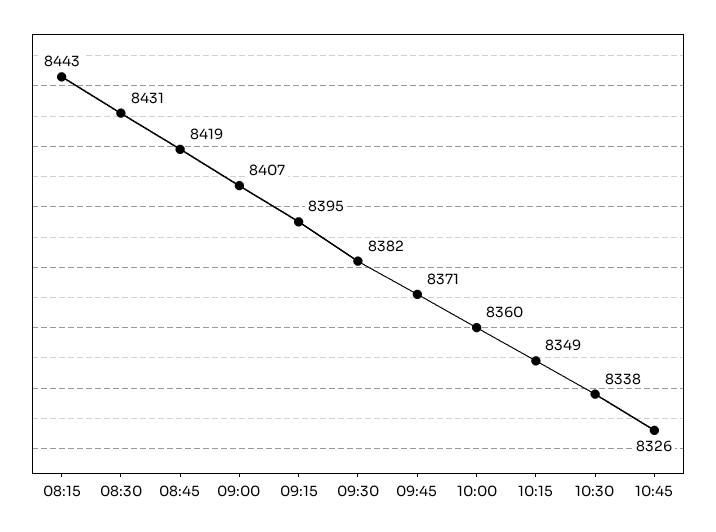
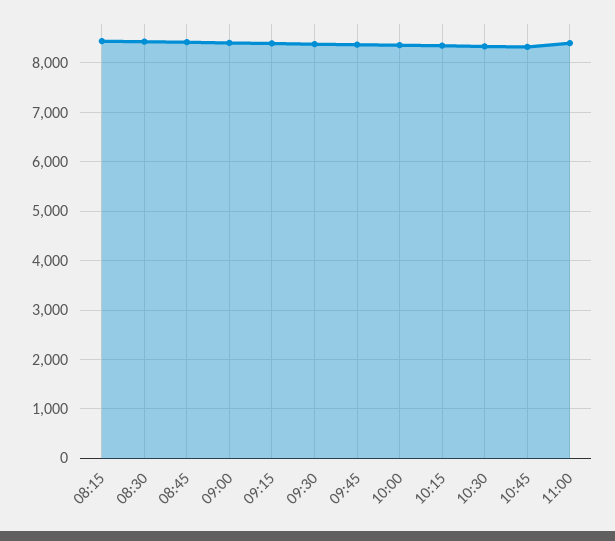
11:00: none -> 8400

